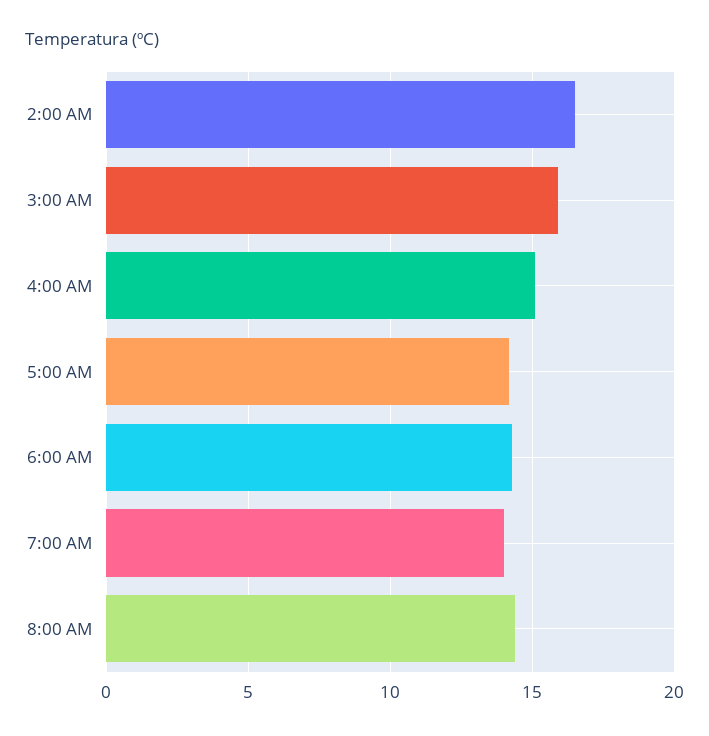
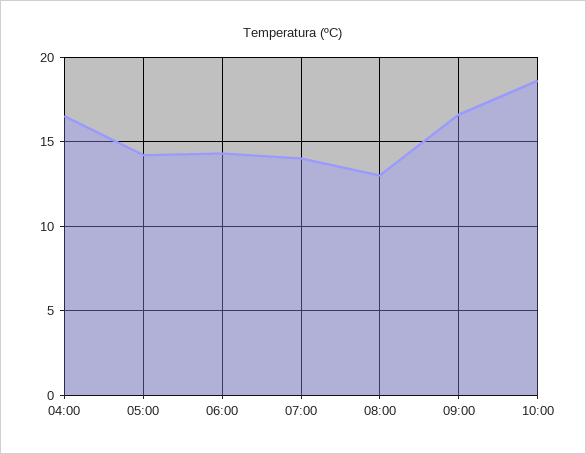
2:00 AM: 16.5 -> none
3:00 AM: 16 -> none
4:00 AM: 15 -> 16.5
8:00 AM: 14.5 -> 13
09:00: none -> 16.5
10:00: none -> 18.5

